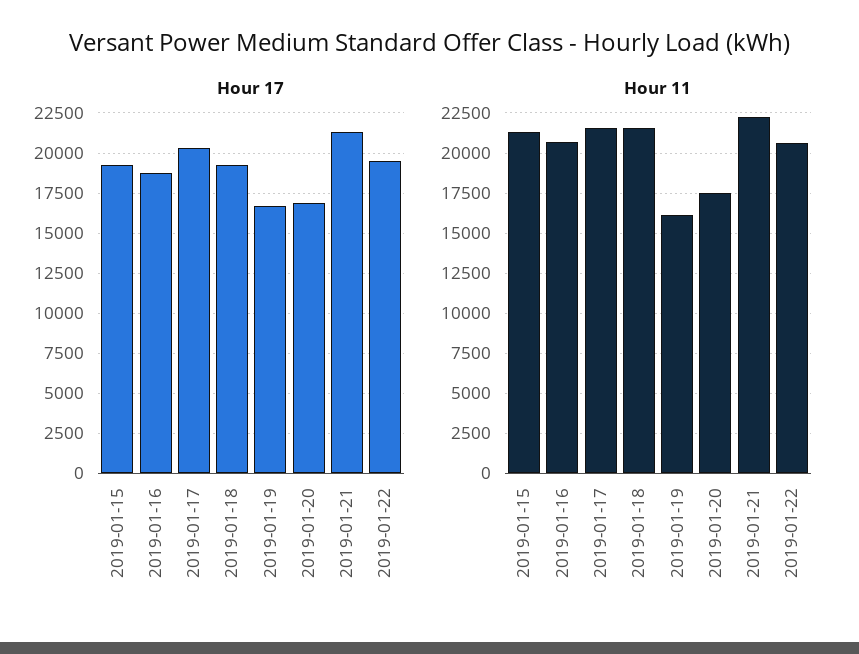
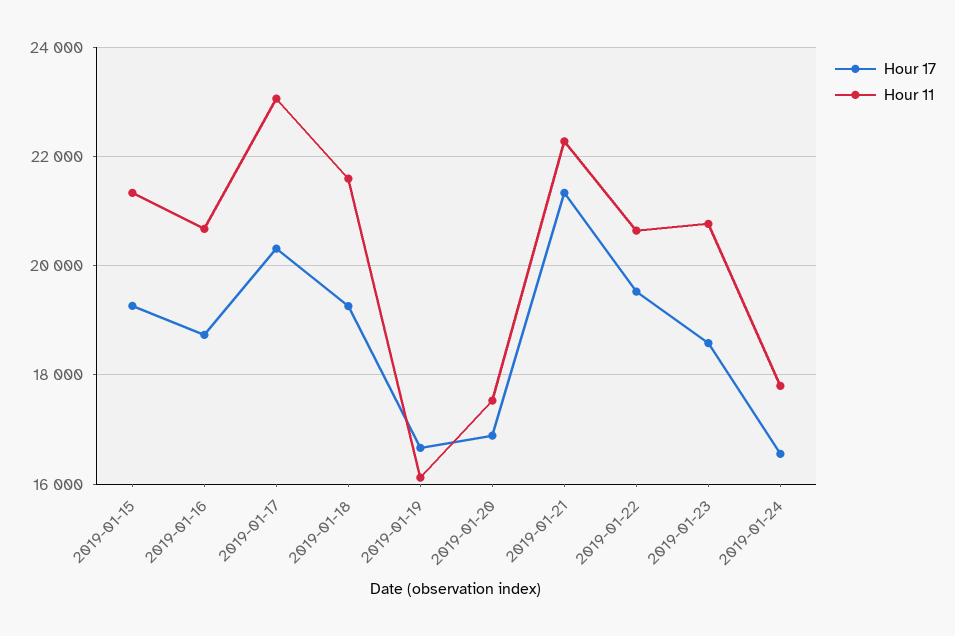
Hour 11, 2019-01-17: 21500 -> 23000
Hour 17, 2019-01-23: none -> 18600
Hour 11, 2019-01-23: none -> 20800
Hour 17, 2019-01-24: none -> 16600
Hour 11, 2019-01-24: none -> 17800

